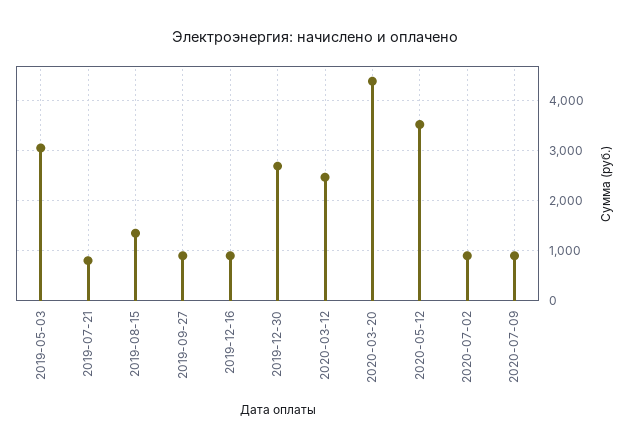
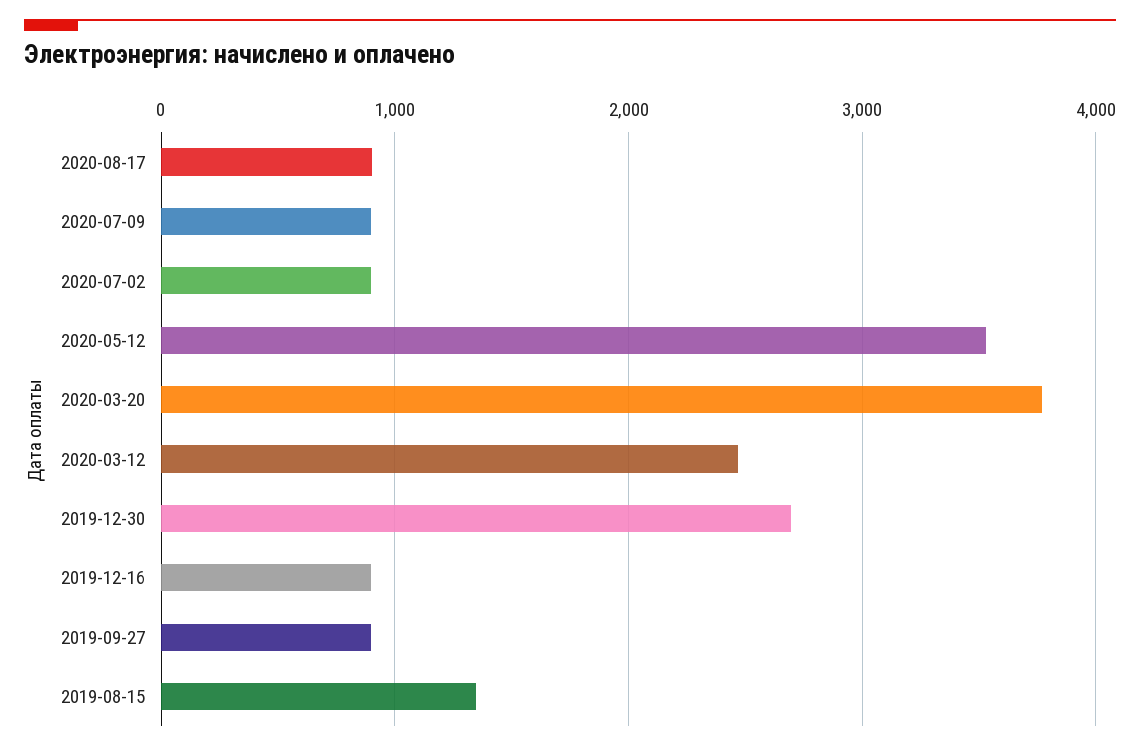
2019-05-03: 3000 -> none
2019-07-21: 800 -> none
2020-03-20: 4400 -> 3800
2020-08-17: none -> 900

